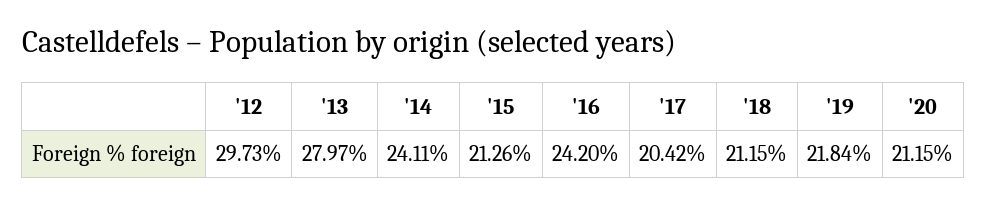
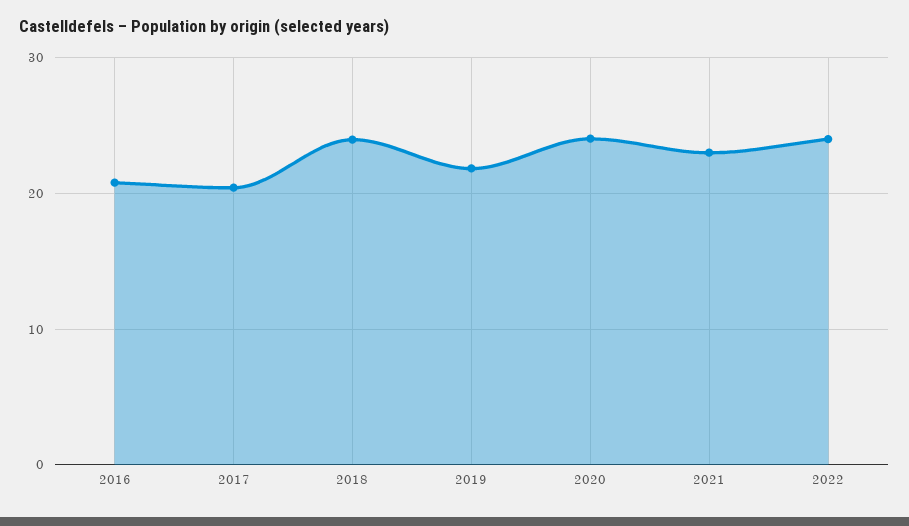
'12: 29.73 -> none
'13: 27.97 -> none
'14: 24.11 -> none
'15: 21.26 -> none
'16: 24.2 -> 21
'18: 21.15 -> 24
'20: 21.15 -> 24
2021: none -> 23
2022: none -> 24

